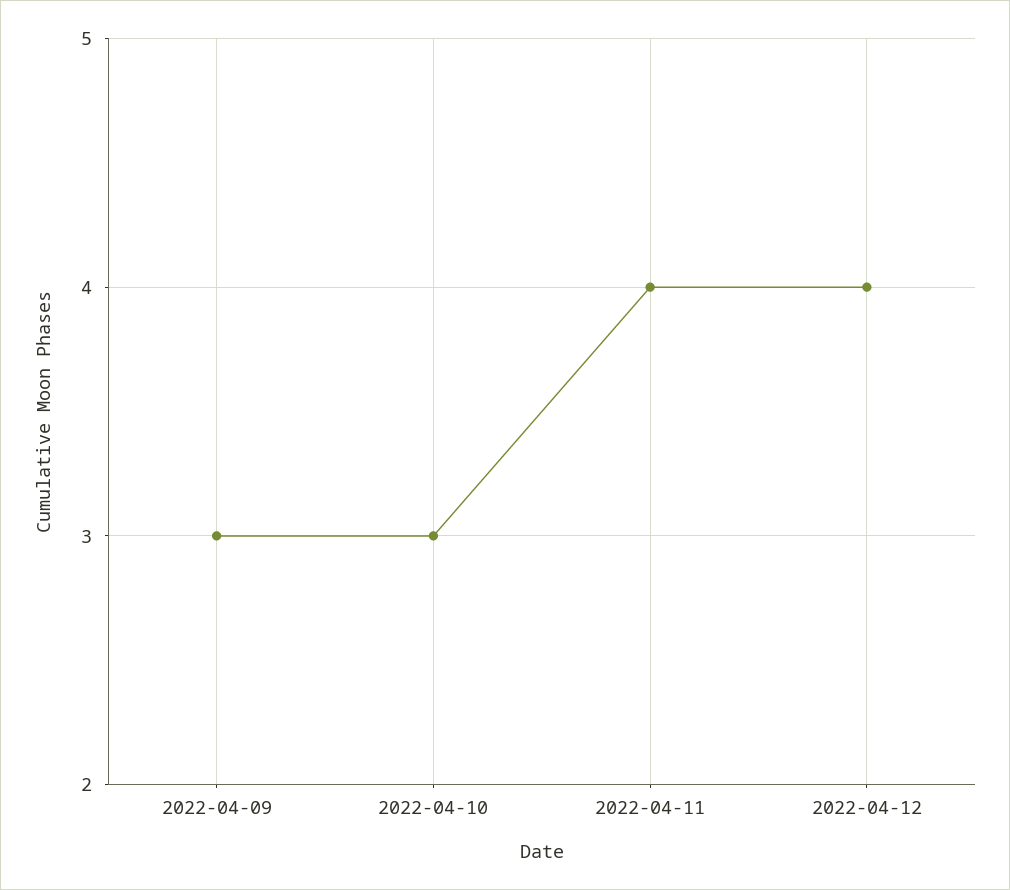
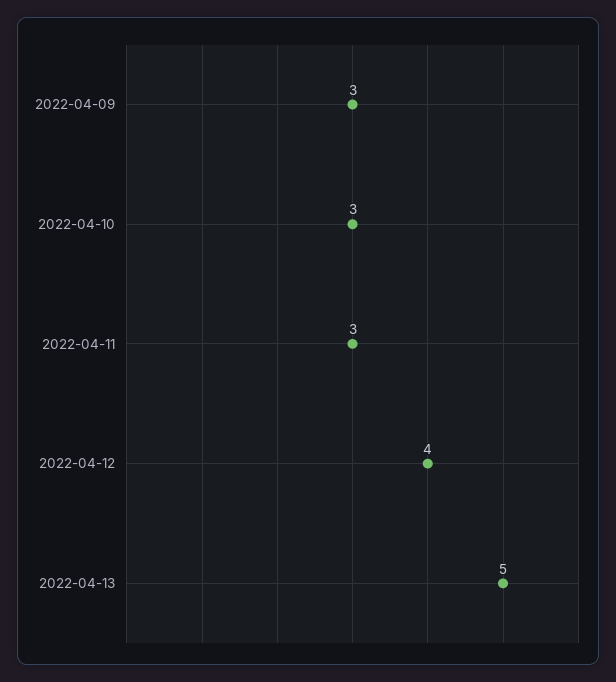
2022-04-11: 4 -> 3
2022-04-13: none -> 5

